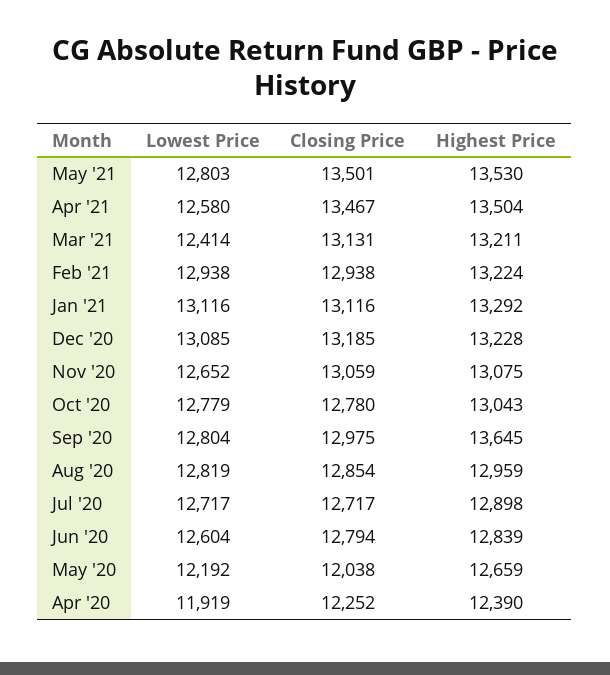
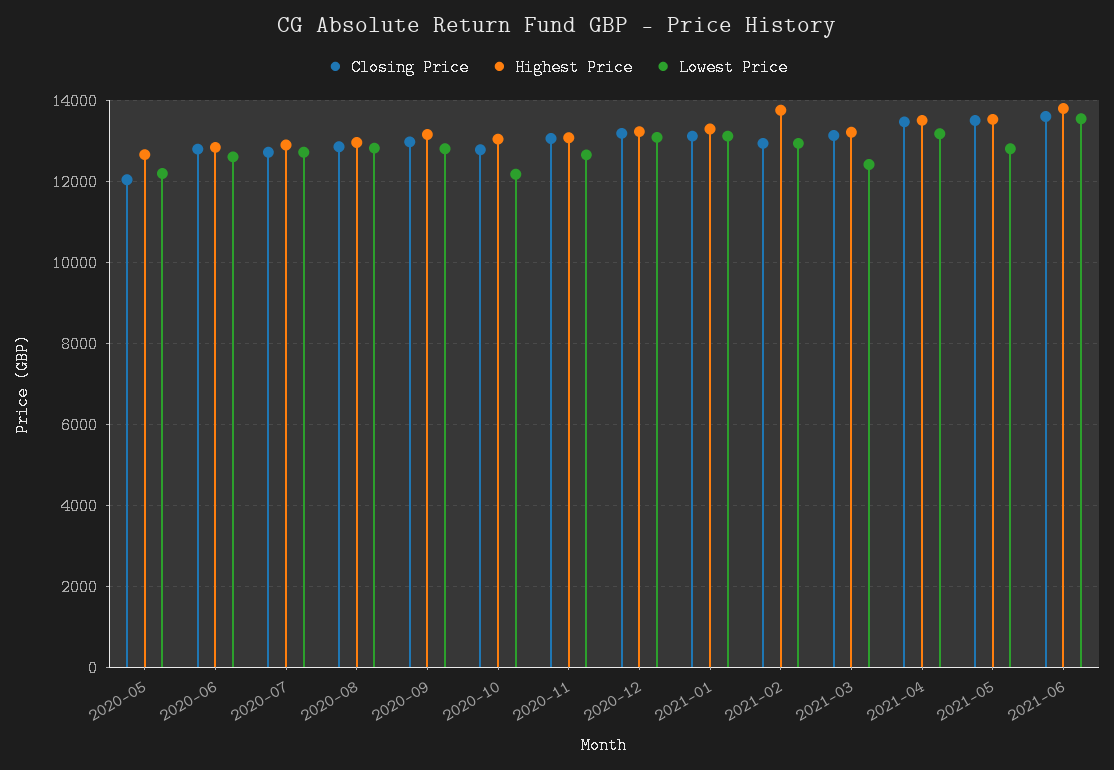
Lowest Price, Apr '21: 12580 -> 13200
Highest Price, Feb '21: 13224 -> 13800
Lowest Price, Oct '20: 12779 -> 12200
Highest Price, Sep '20: 13645 -> 13200
Lowest Price, Apr '20: 11919 -> none
Closing Price, Apr '20: 12252 -> none
Highest Price, Apr '20: 12390 -> none
Closing Price, 2021-06: none -> 13600
Highest Price, 2021-06: none -> 13800
Lowest Price, 2021-06: none -> 13600

